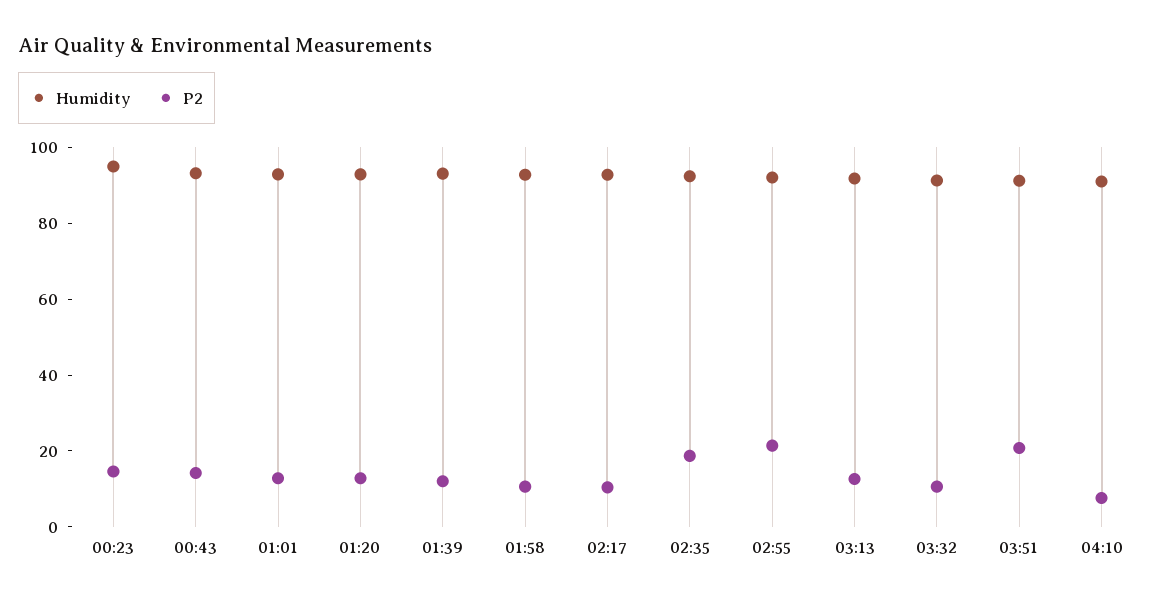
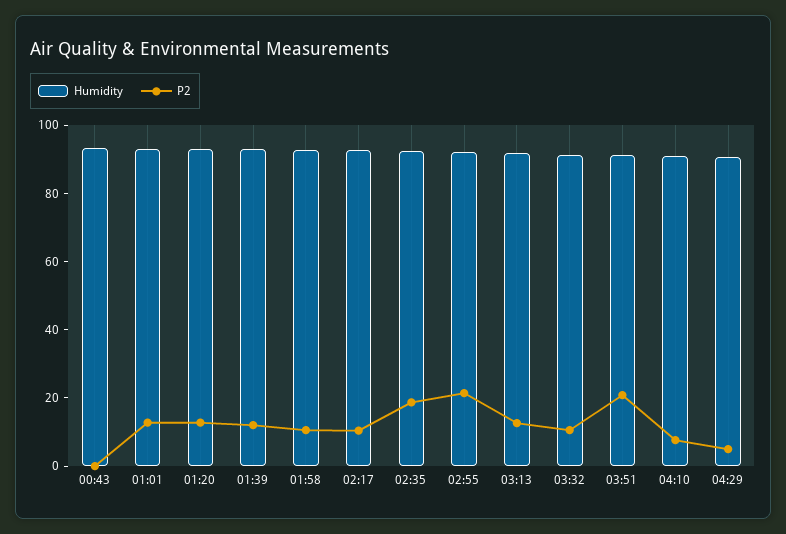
Humidity, 00:23: 95 -> none
P2, 00:23: 15 -> none
P2, 00:43: 15 -> 0
Humidity, 04:29: none -> 90
P2, 04:29: none -> 5

